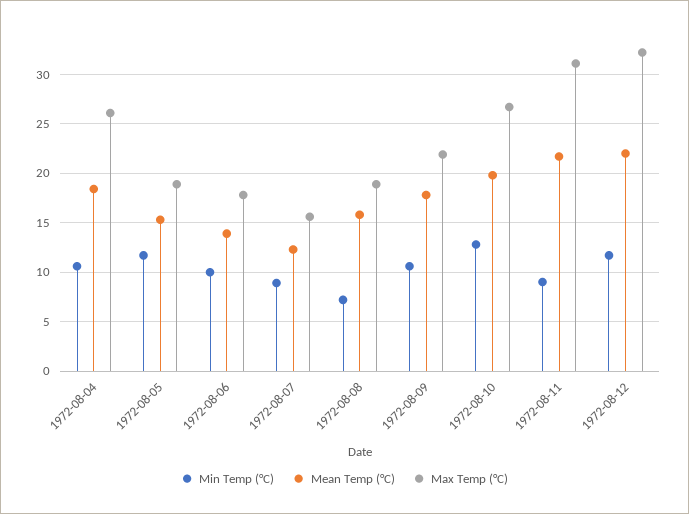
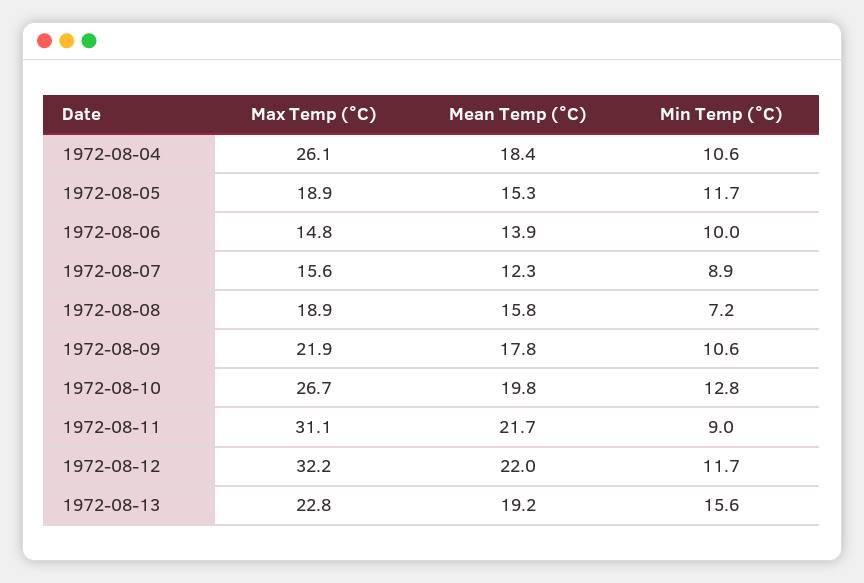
Max Temp (°C), 1972-08-06: 18 -> 14.8
Max Temp (°C), 1972-08-13: none -> 22.8
Mean Temp (°C), 1972-08-13: none -> 19.2
Min Temp (°C), 1972-08-13: none -> 15.6

